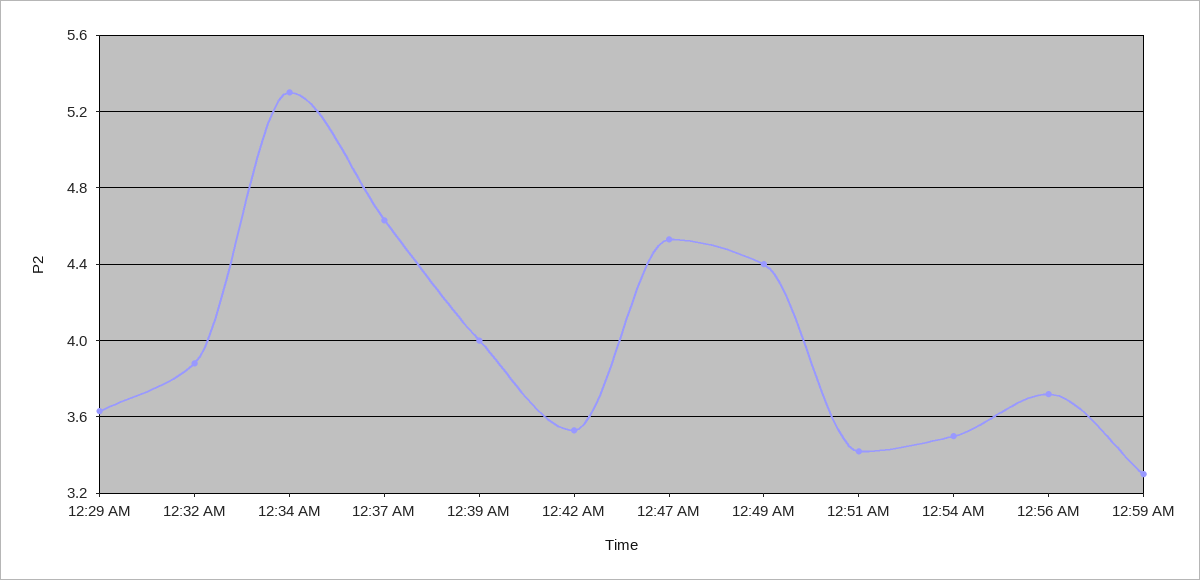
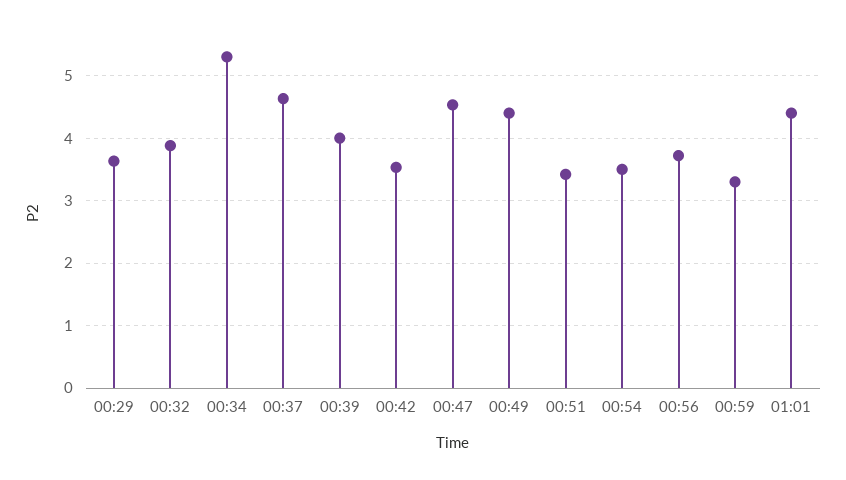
01:01: none -> 4.4

